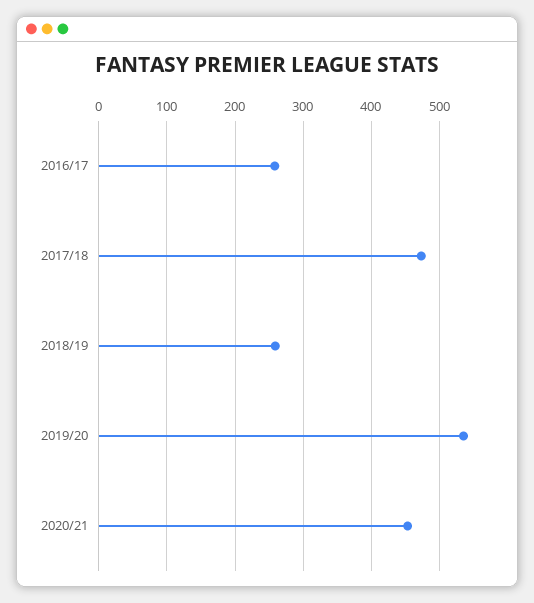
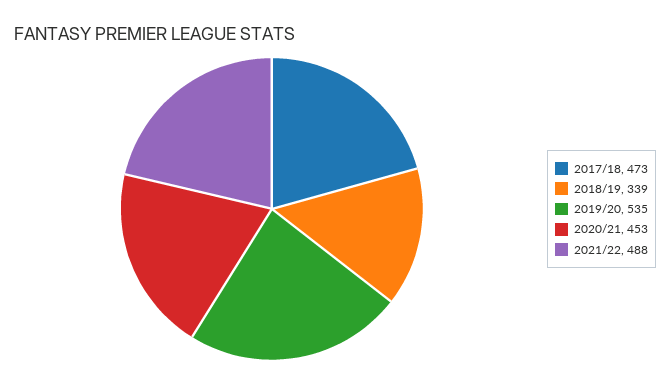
2016/17: 260 -> none
2018/19: 260 -> 339
2021/22: none -> 488

